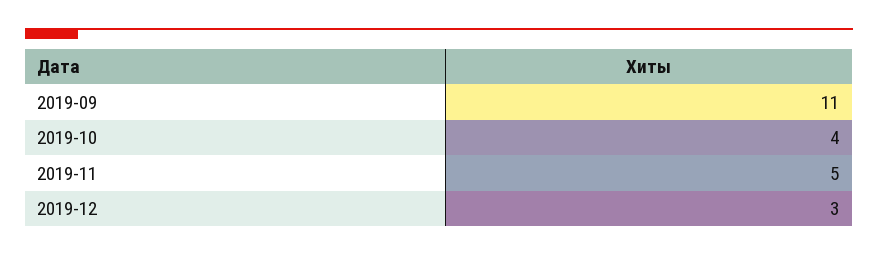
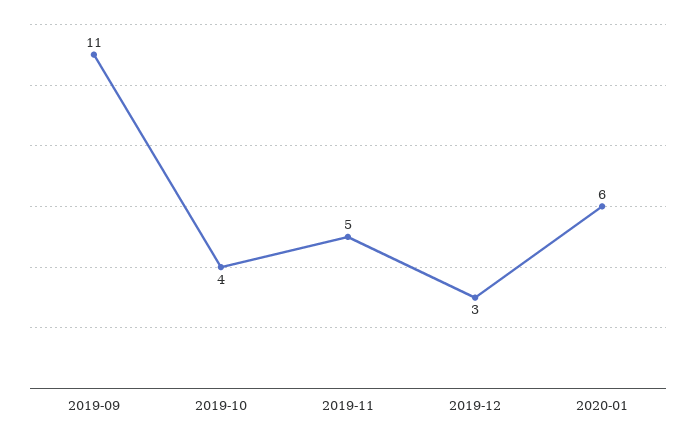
2020-01: none -> 6

